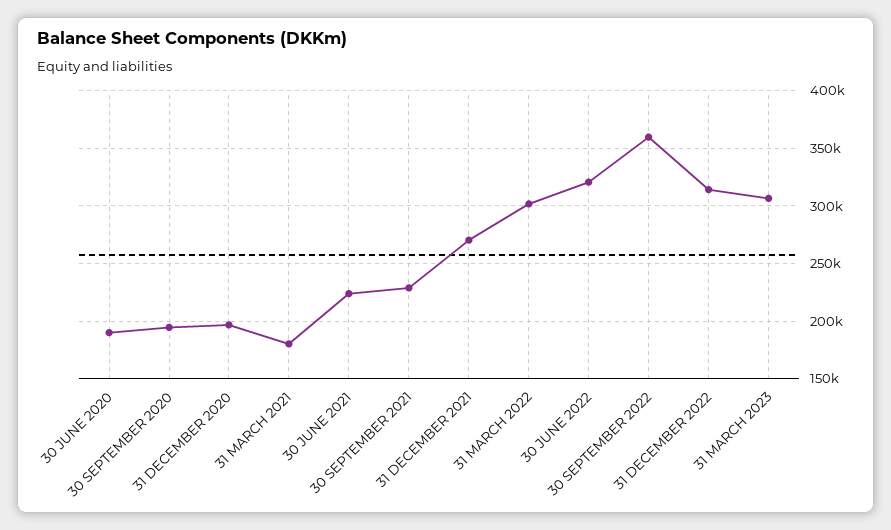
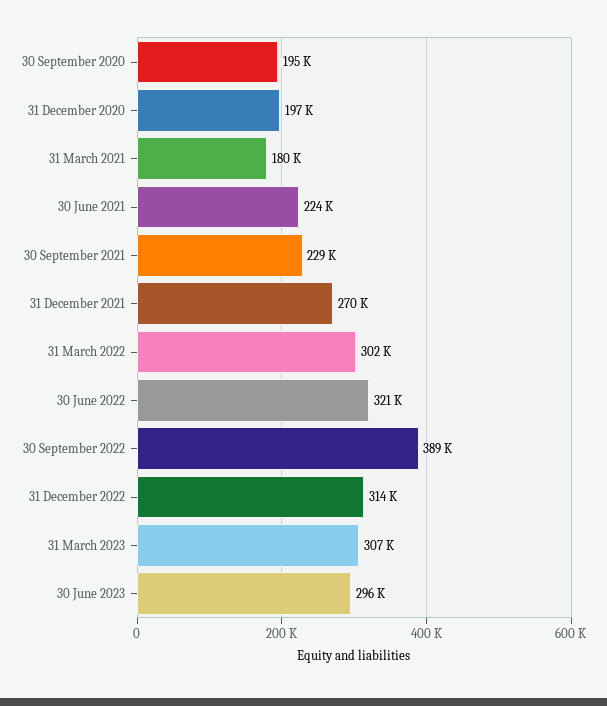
30 JUNE 2020: 190000 -> none
30 SEPTEMBER 2022: 360000 -> 389000
30 June 2023: none -> 296000

